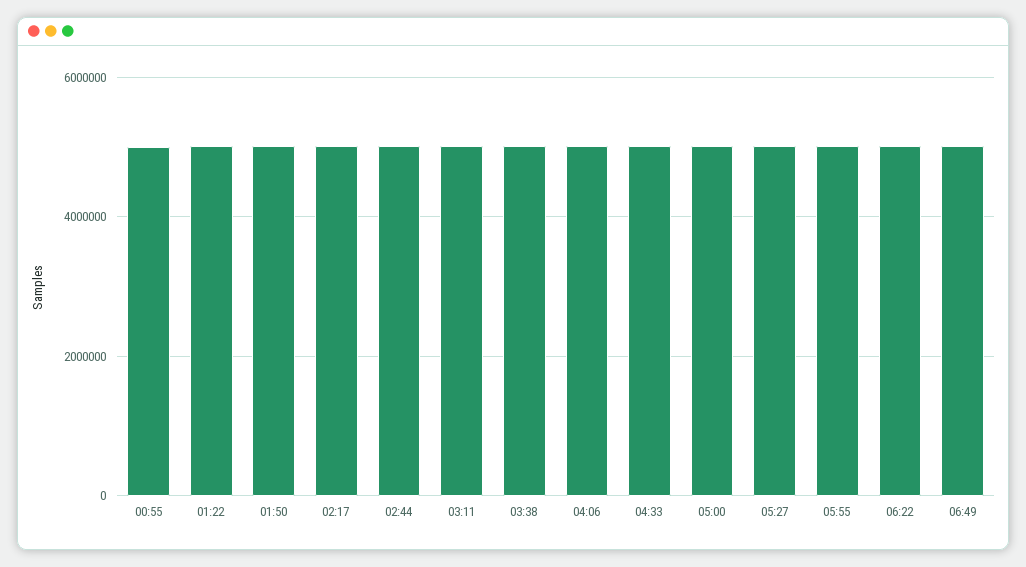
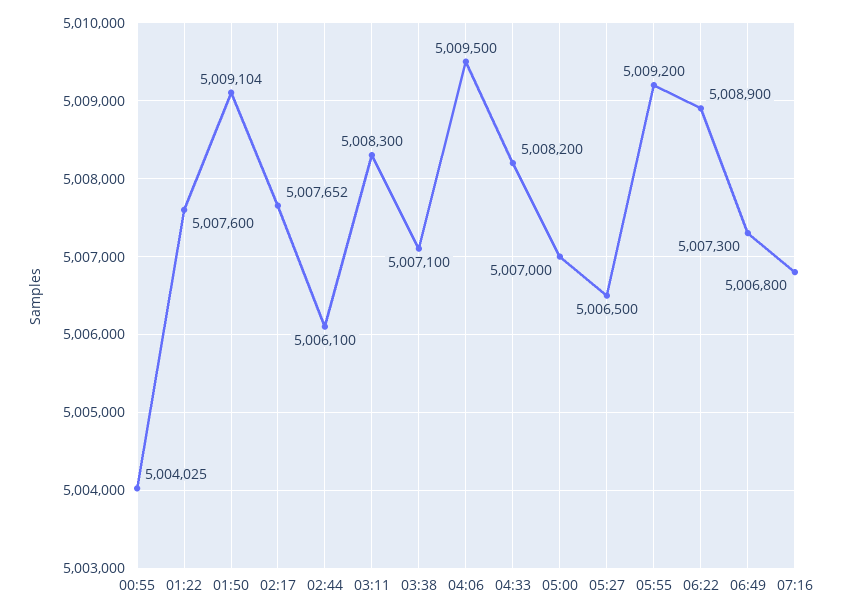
07:16: none -> 5006800

